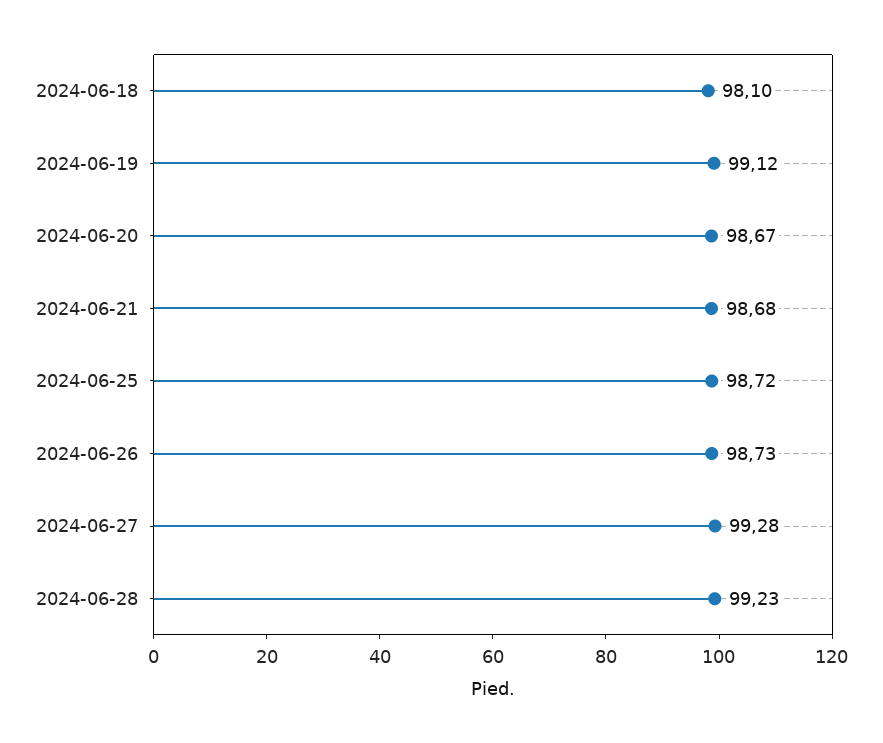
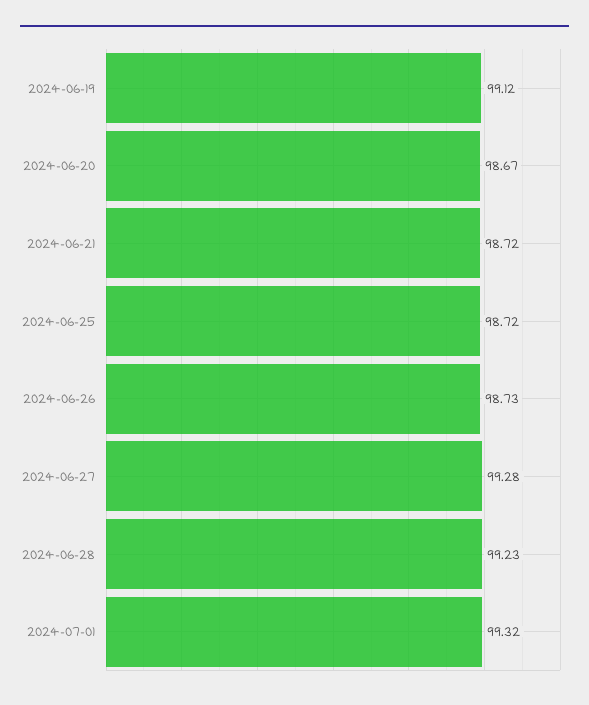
2024-06-18: 98.1 -> none
2024-06-21: 98.68 -> 98.72
2024-07-01: none -> 99.32

